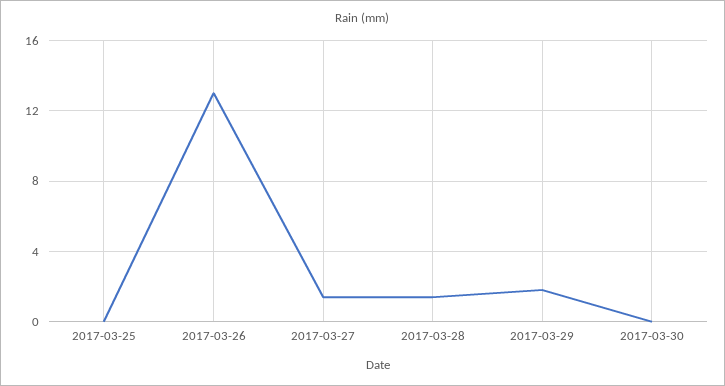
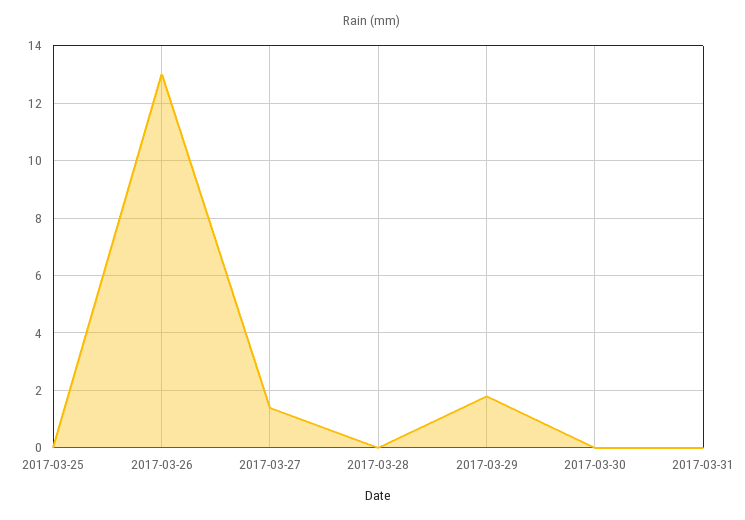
2017-03-28: 1.5 -> 0
2017-03-31: none -> 0

